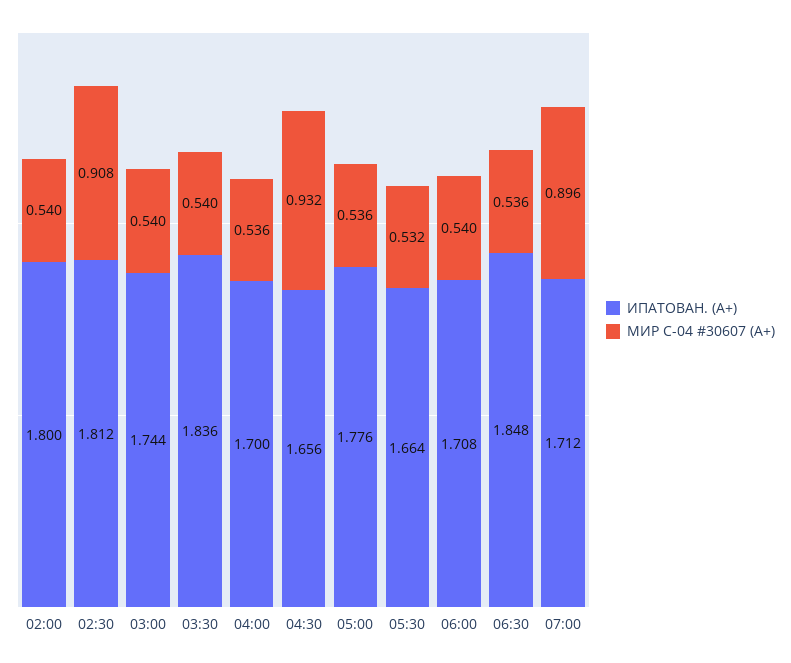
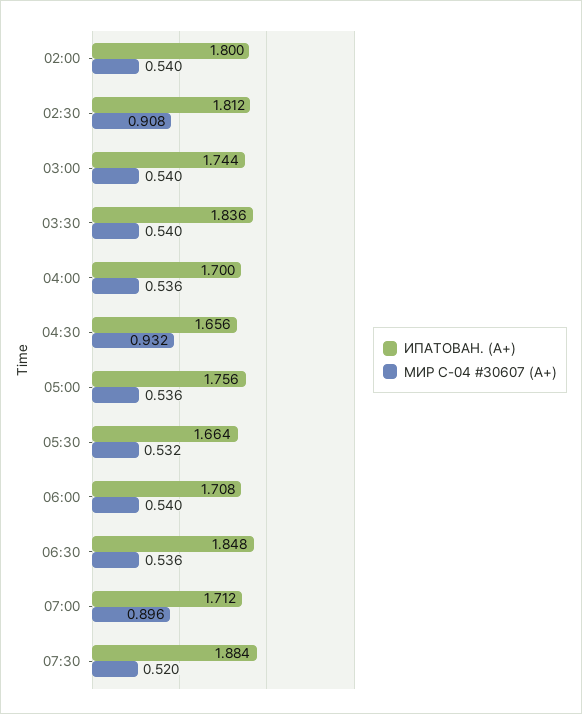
ИПАТОВАН. (А+), 05:00: 1.776 -> 1.756
ИПАТОВАН. (А+), 07:30: none -> 1.884
МИР С-04 #30607 (А+), 07:30: none -> 0.52

